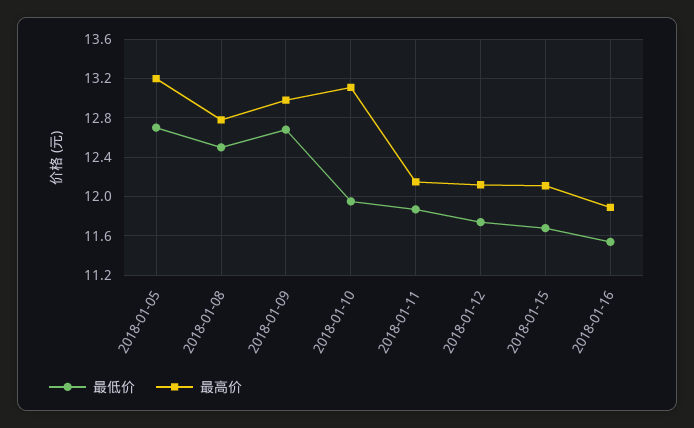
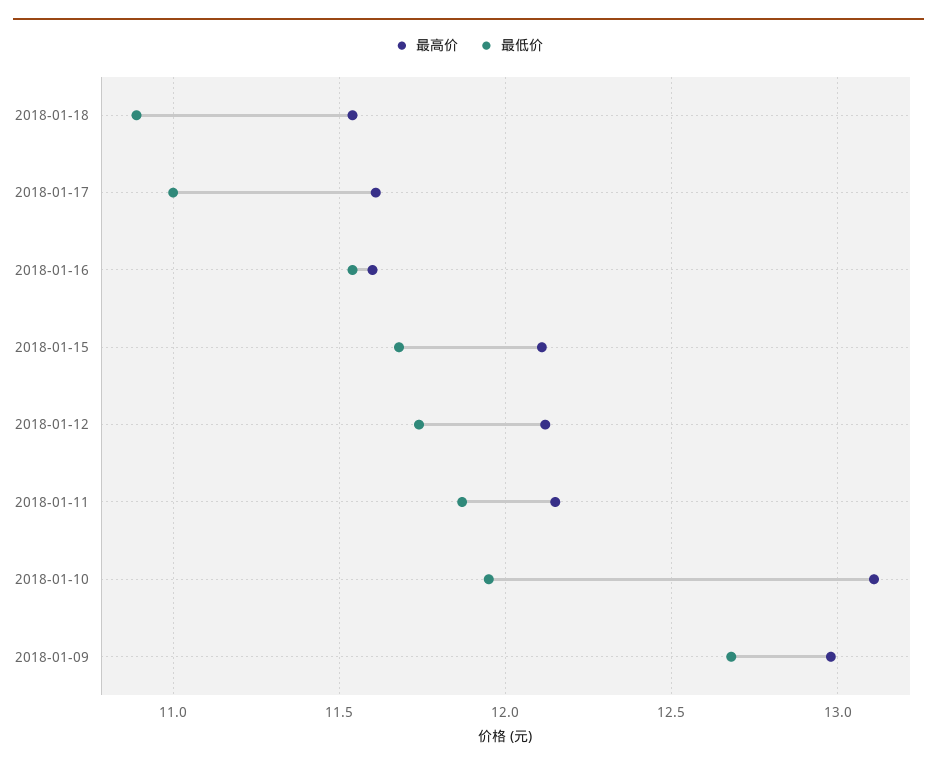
最低价, 2018-01-05: 12.7 -> none
最高价, 2018-01-05: 13.2 -> none
最低价, 2018-01-08: 12.5 -> none
最高价, 2018-01-08: 12.8 -> none
最高价, 2018-01-16: 11.9 -> 11.6
最高价, 2018-01-18: none -> 11.55
最低价, 2018-01-18: none -> 10.9
最高价, 2018-01-17: none -> 11.6
最低价, 2018-01-17: none -> 11

